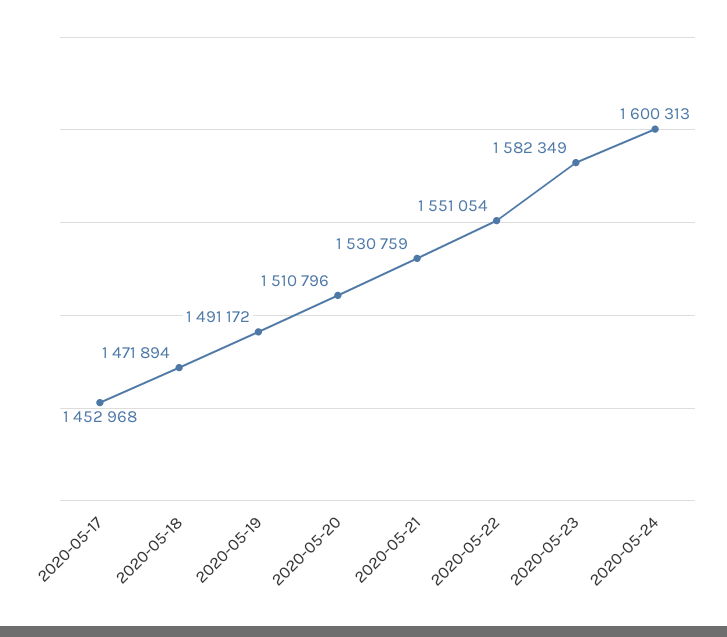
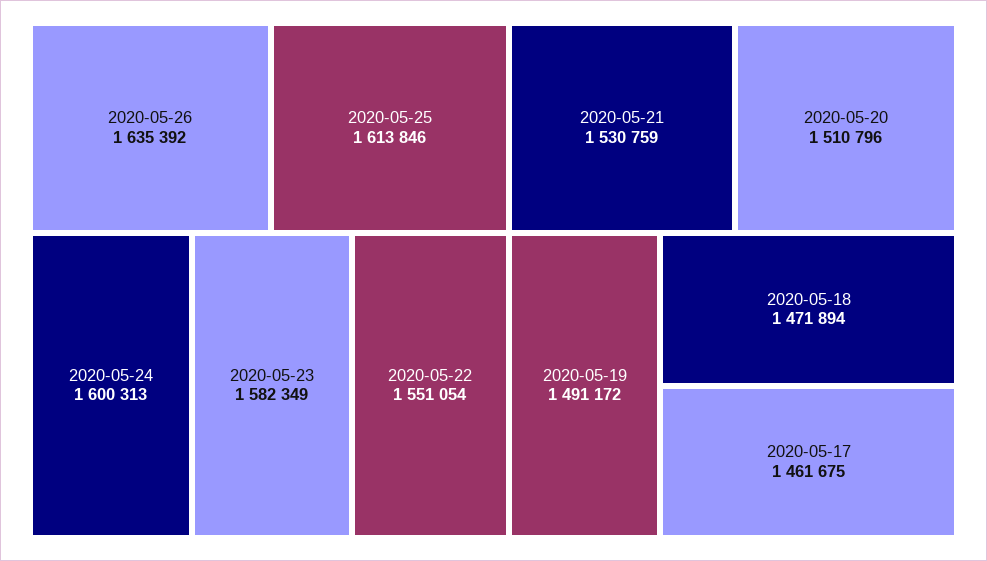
2020-05-17: 1452968 -> 1461675
2020-05-26: none -> 1635392
2020-05-25: none -> 1613846

